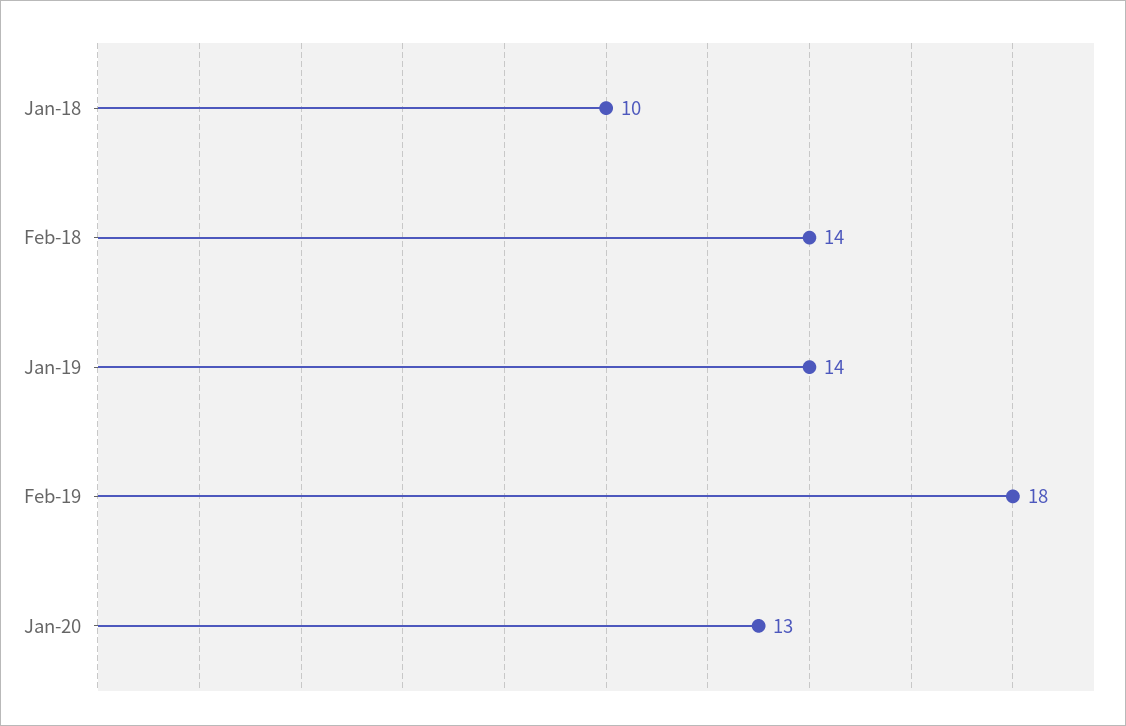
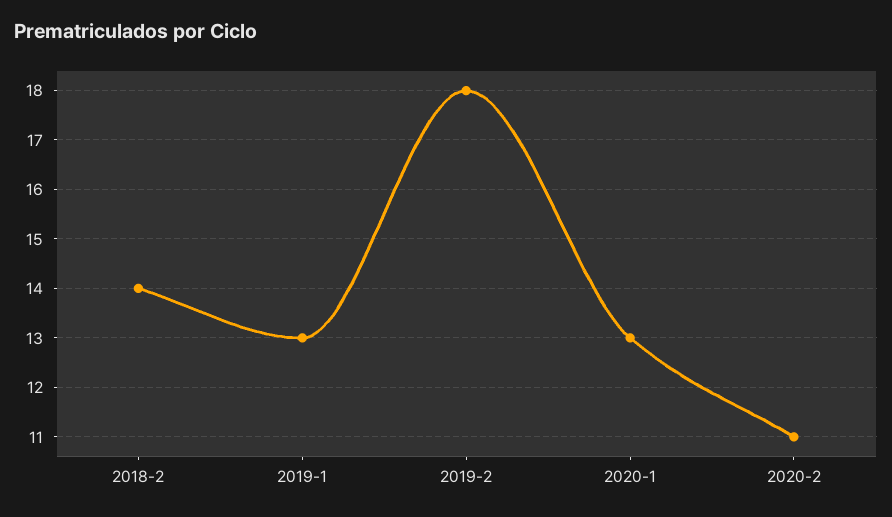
Jan-18: 10 -> none
Jan-19: 14 -> 13
2020-2: none -> 11

